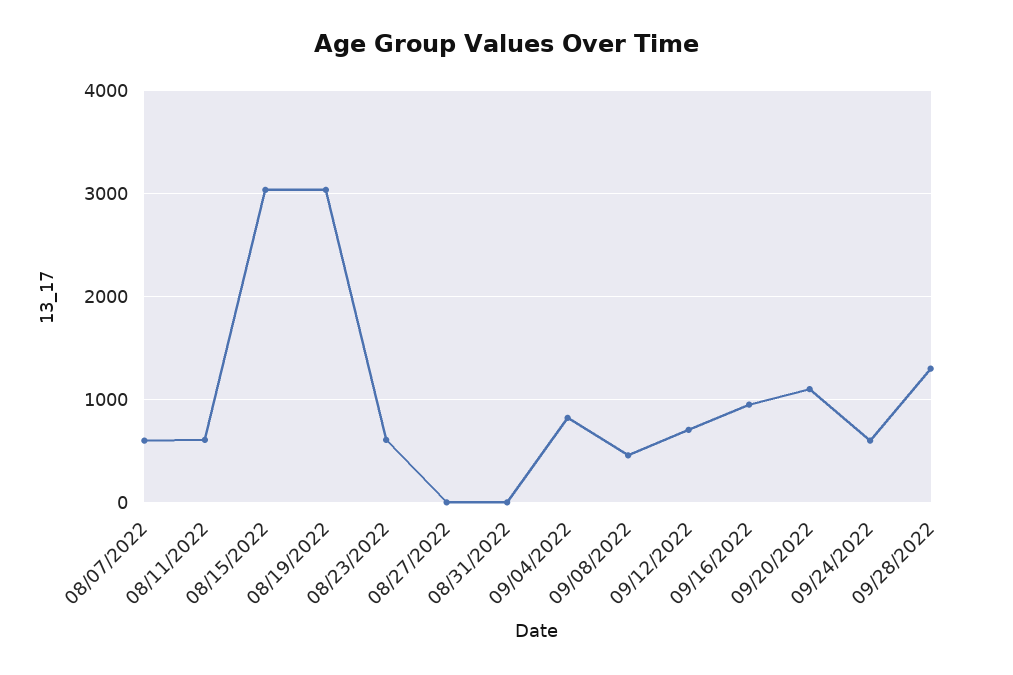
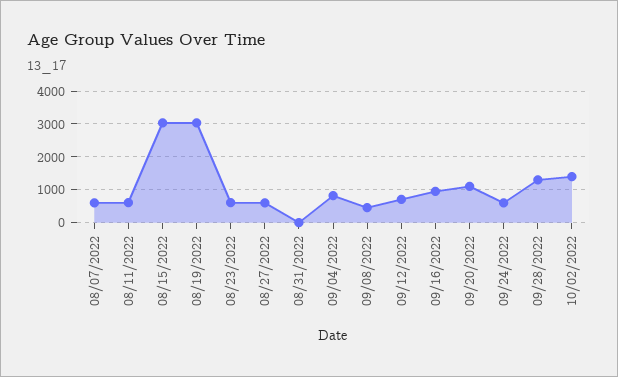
08/27/2022: 0 -> 600
10/02/2022: none -> 1400

